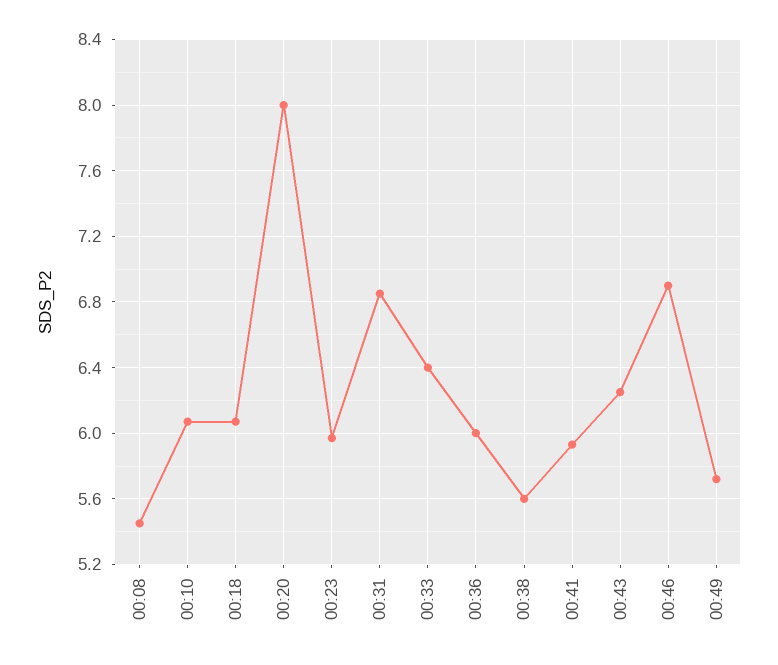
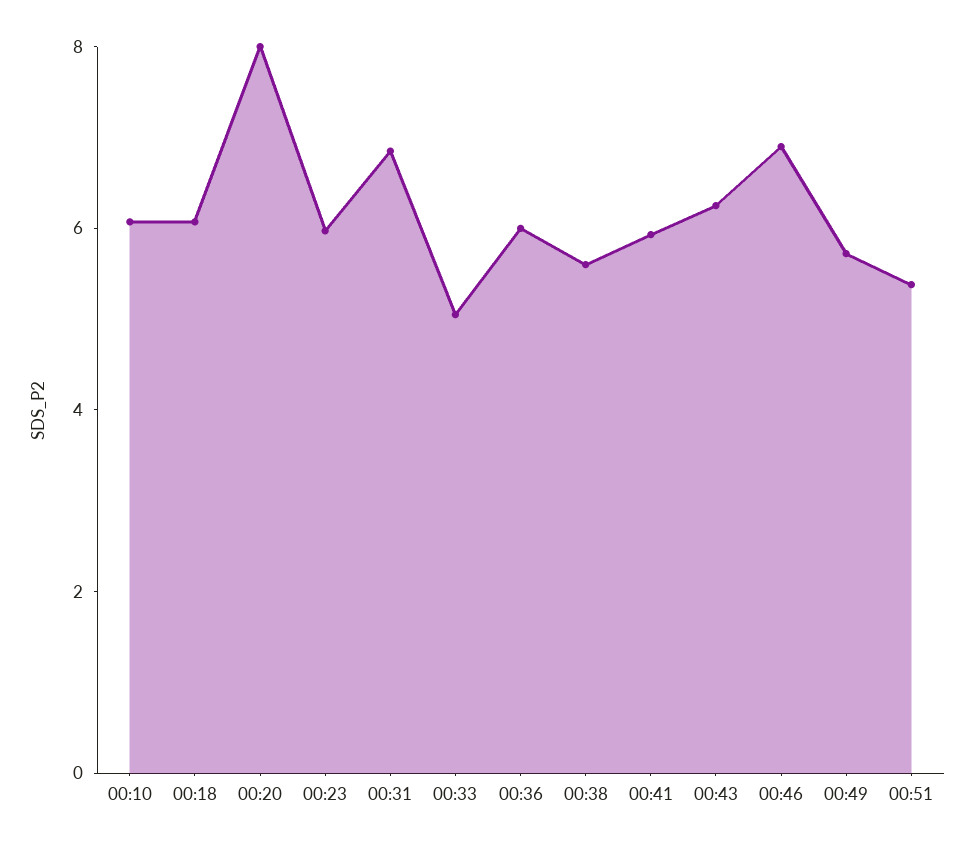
00:08: 5.45 -> none
00:33: 6.4 -> 5
00:51: none -> 5.5

